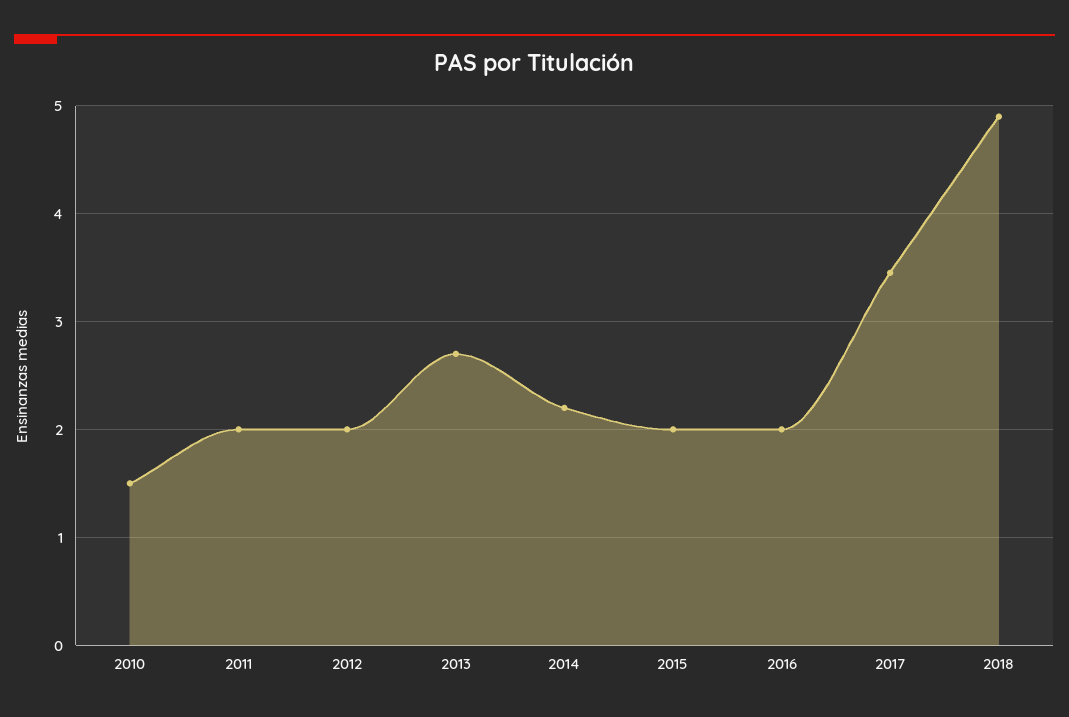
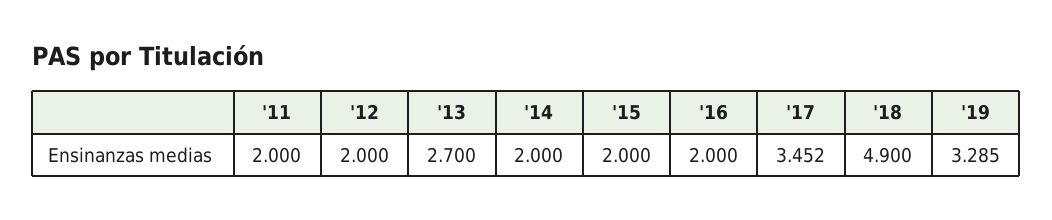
2010: 1.5 -> none
2014: 2.2 -> 2
'19: none -> 3.285

